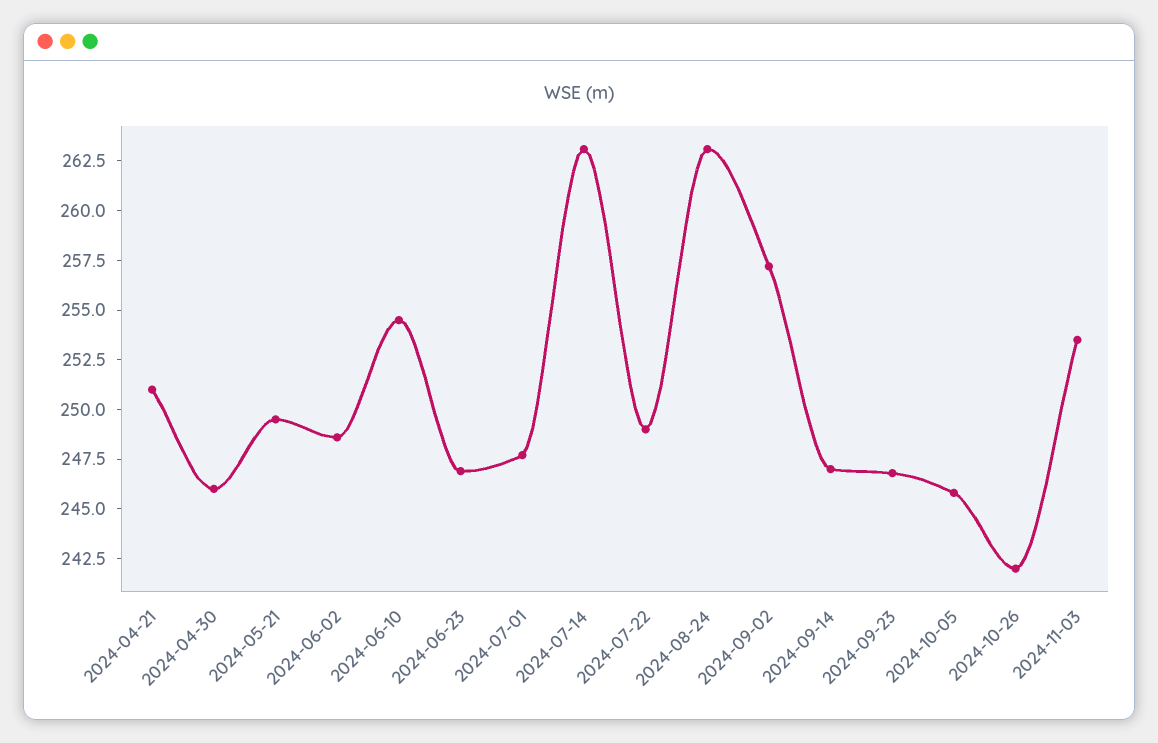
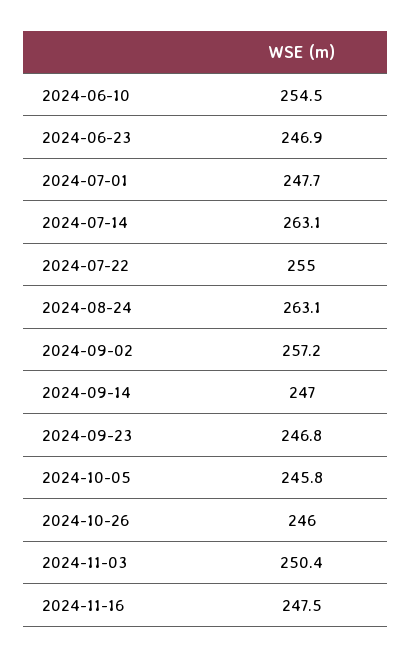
2024-04-21: 251 -> none
2024-04-30: 246 -> none
2024-05-21: 249.5 -> none
2024-06-02: 248.5 -> none
2024-07-22: 249 -> 255
2024-10-26: 242 -> 246
2024-11-03: 253.5 -> 250.4
2024-11-16: none -> 247.5

